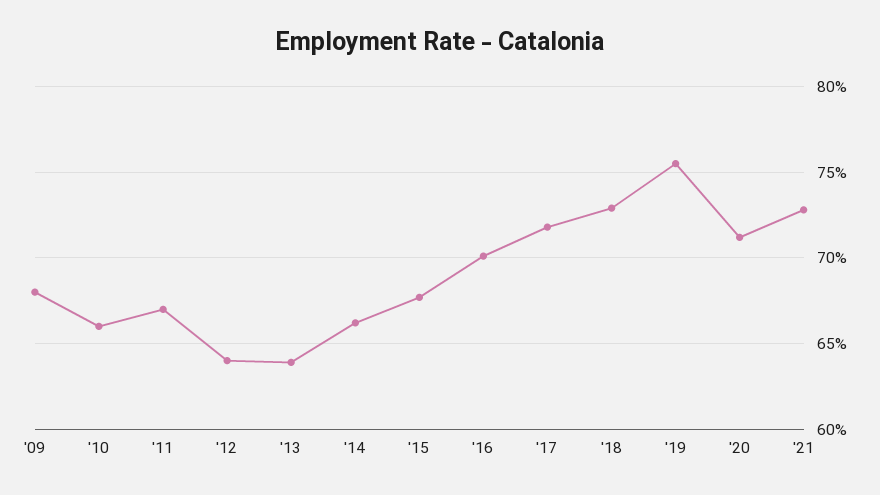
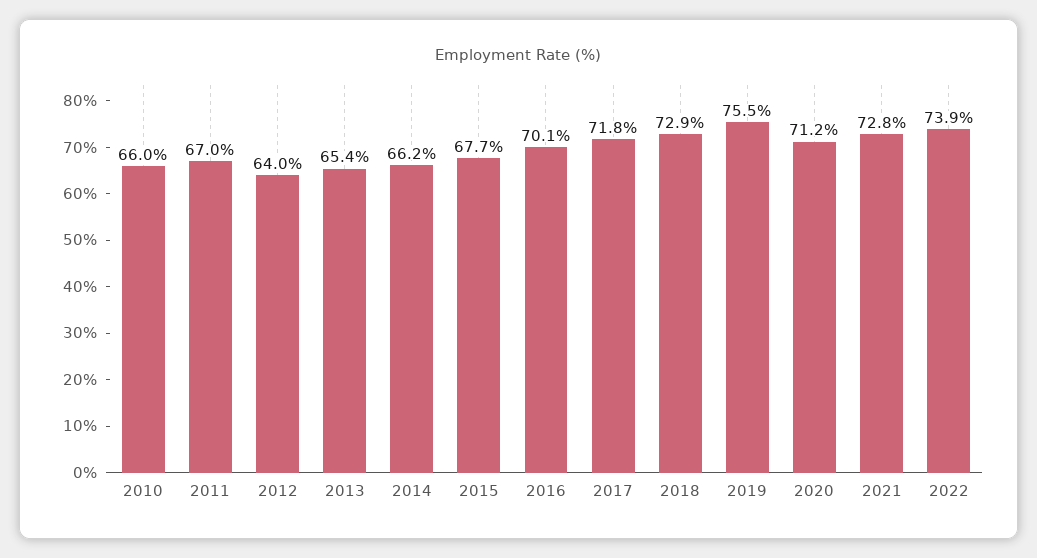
'09: 68 -> none
'13: 64 -> 65.4
2022: none -> 73.9

